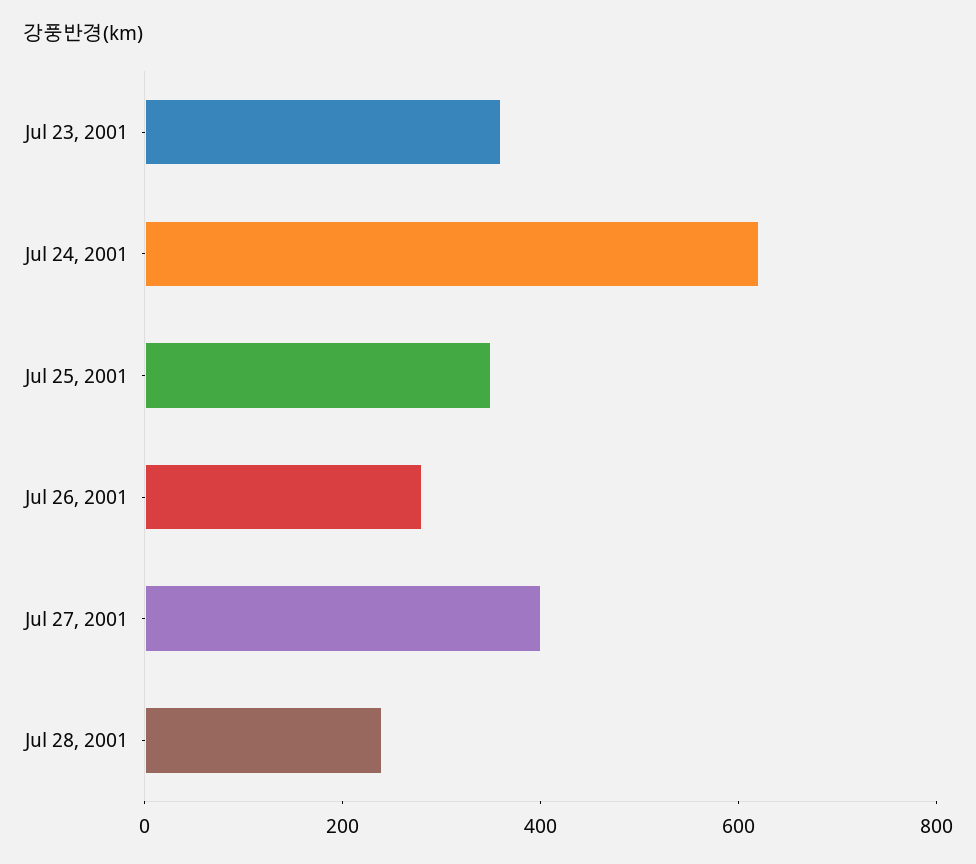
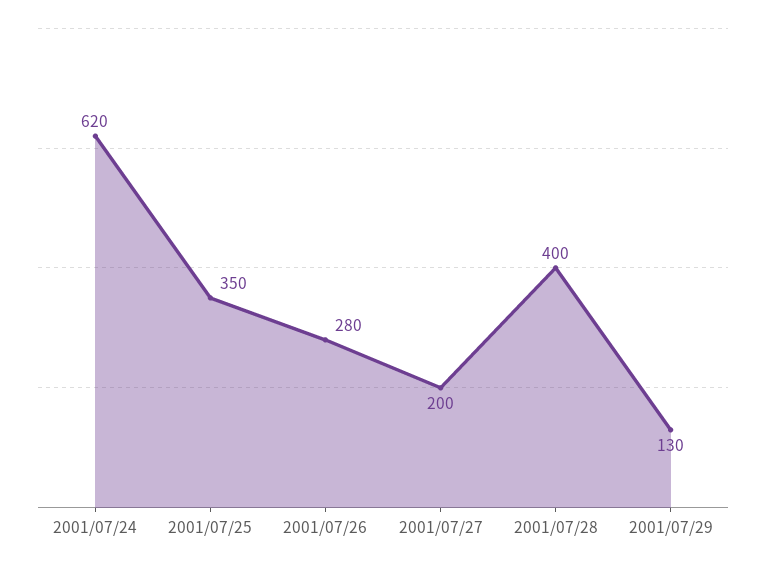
Jul 23, 2001: 350 -> none
Jul 27, 2001: 400 -> 200
Jul 28, 2001: 250 -> 400
2001/07/29: none -> 130

